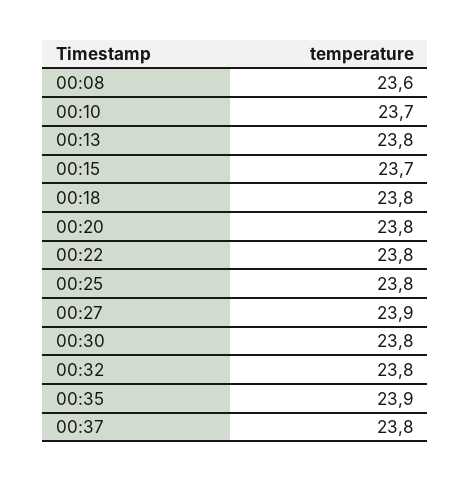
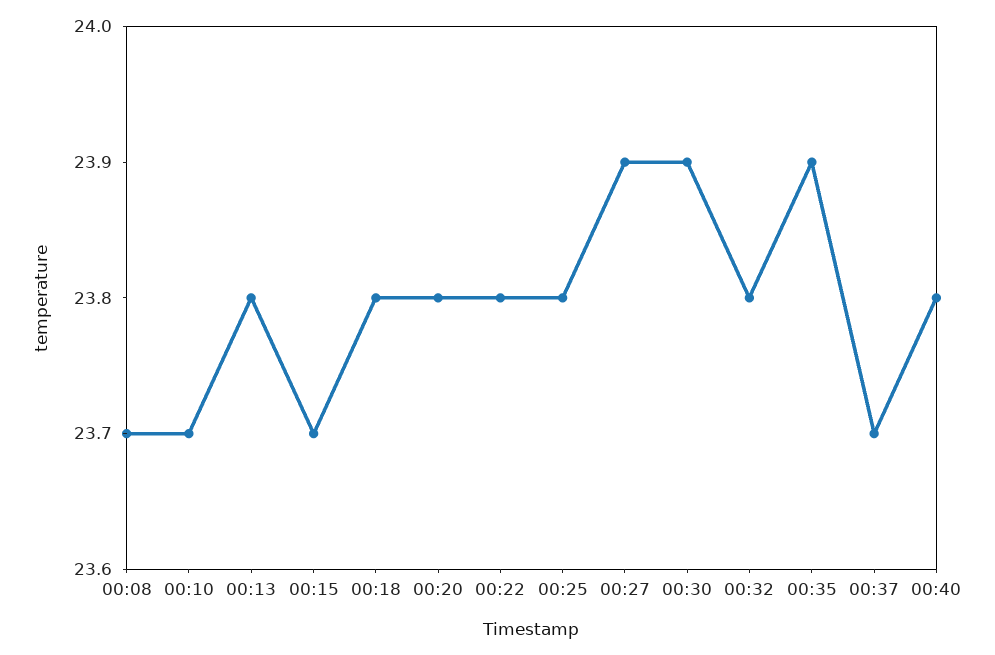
00:08: 23.6 -> 23.7
00:30: 23.8 -> 23.9
00:37: 23.8 -> 23.7
00:40: none -> 23.8

